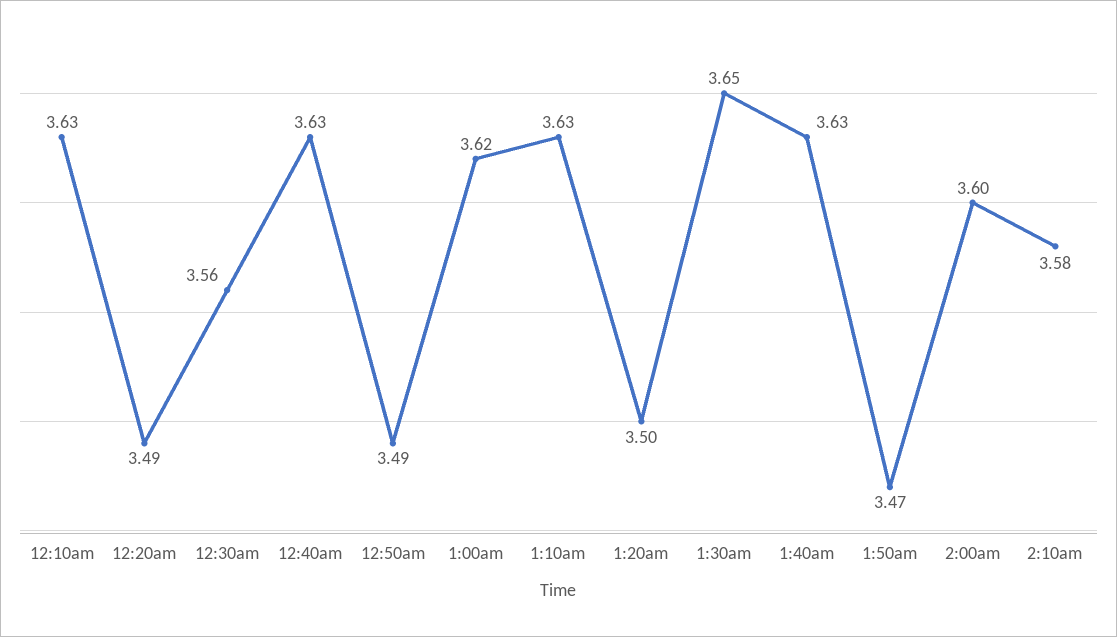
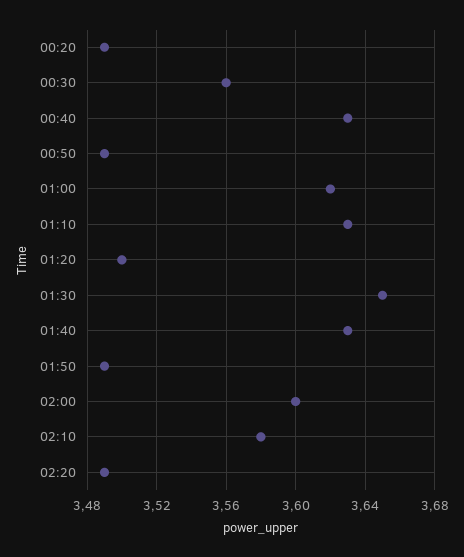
12:10am: 3.63 -> none
1:50am: 3.47 -> 3.49
02:20: none -> 3.49

